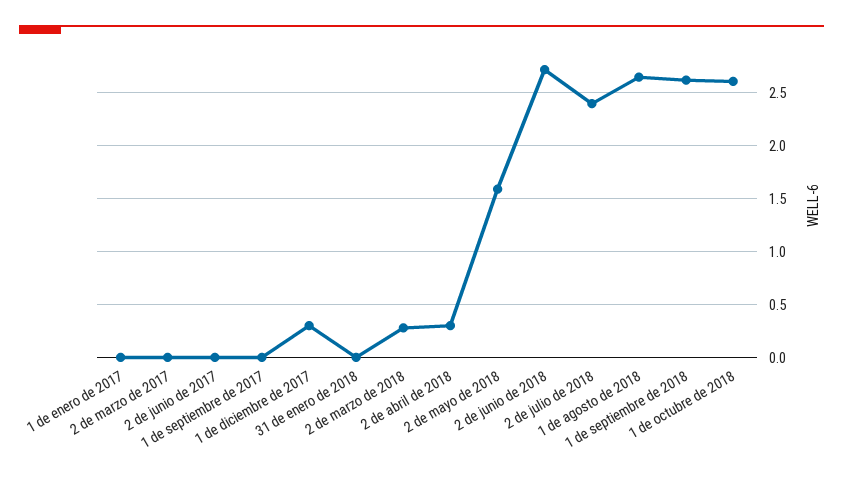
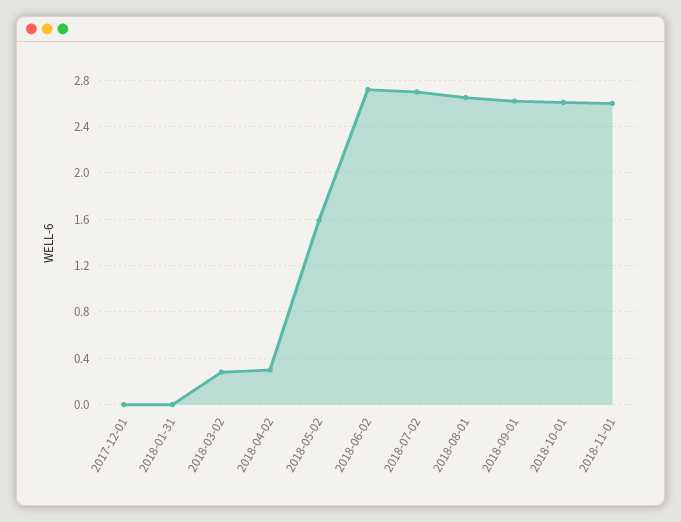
1 de enero de 2017: 0 -> none
2 de marzo de 2017: 0 -> none
2 de junio de 2017: 0 -> none
1 de septiembre de 2017: 0 -> none
1 de diciembre de 2017: 0.3 -> 0
2 de julio de 2018: 2.4 -> 2.7
2018-11-01: none -> 2.6

